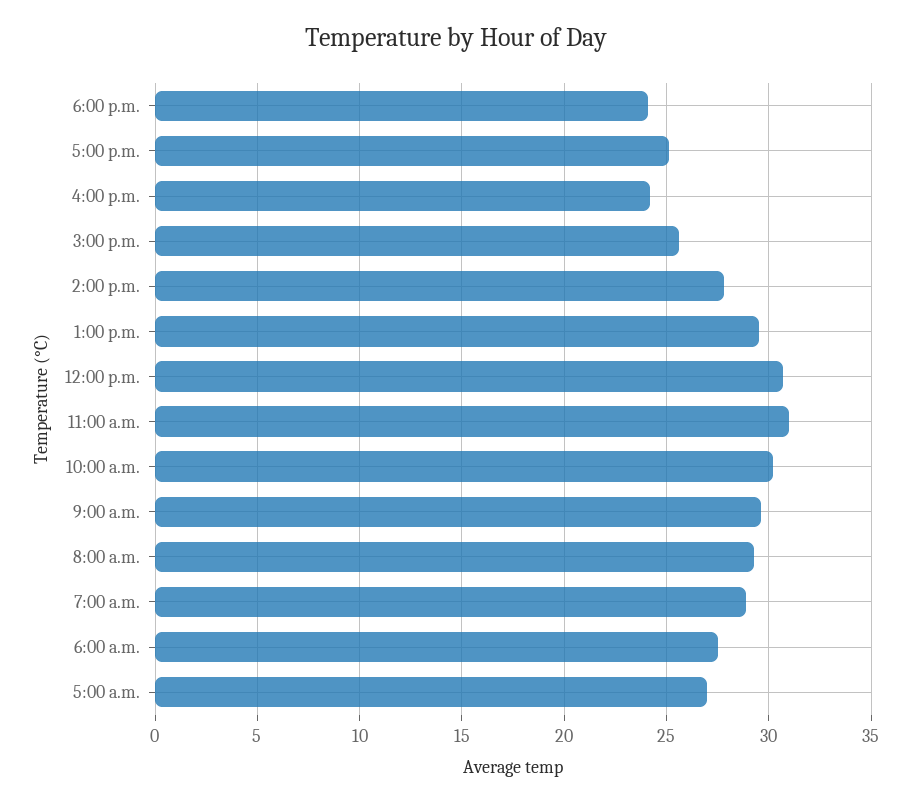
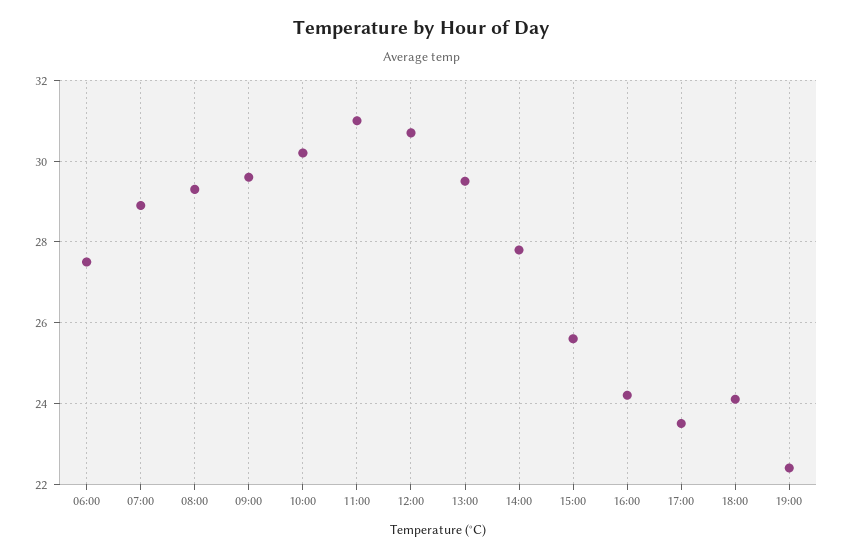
5:00 p.m.: 25 -> 23.5
5:00 a.m.: 27 -> none
19:00: none -> 22.5

